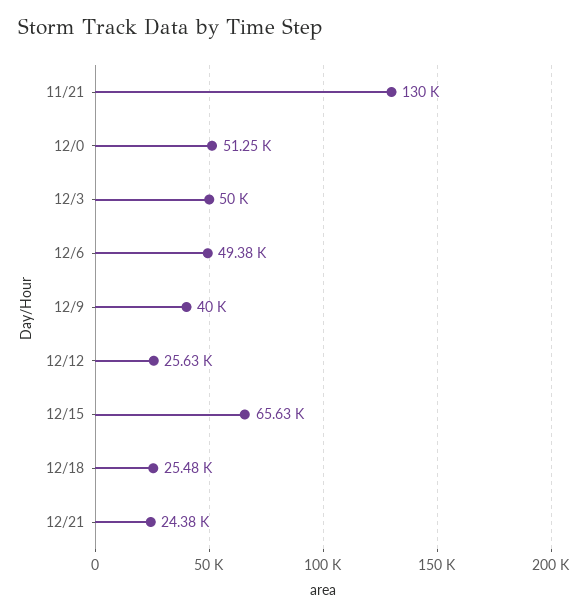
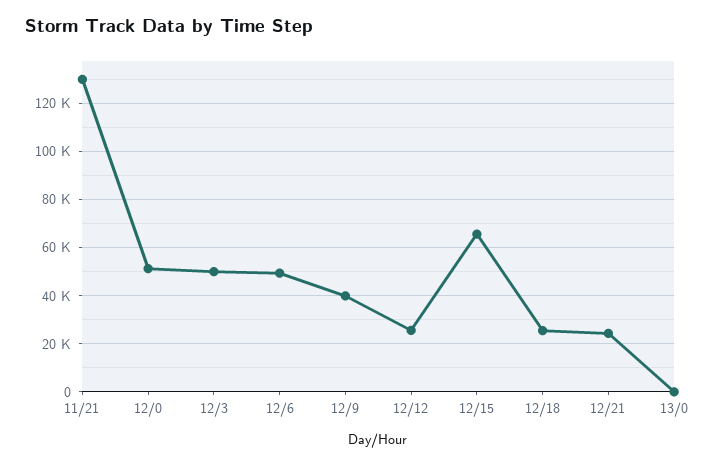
13/0: none -> 0

